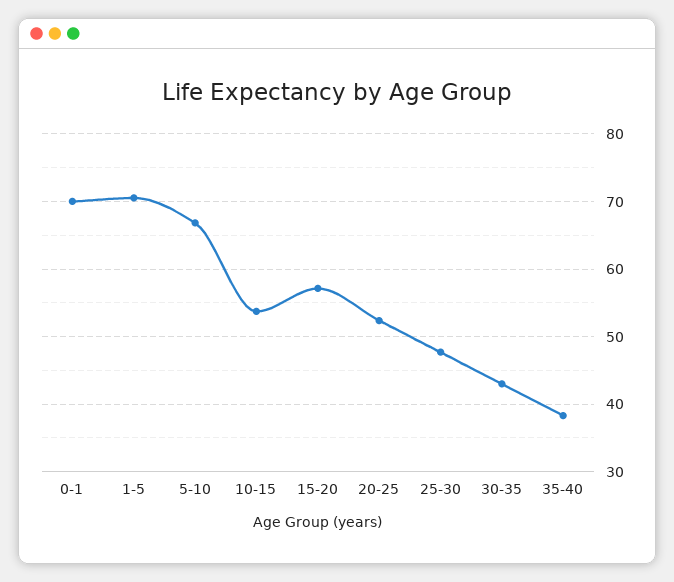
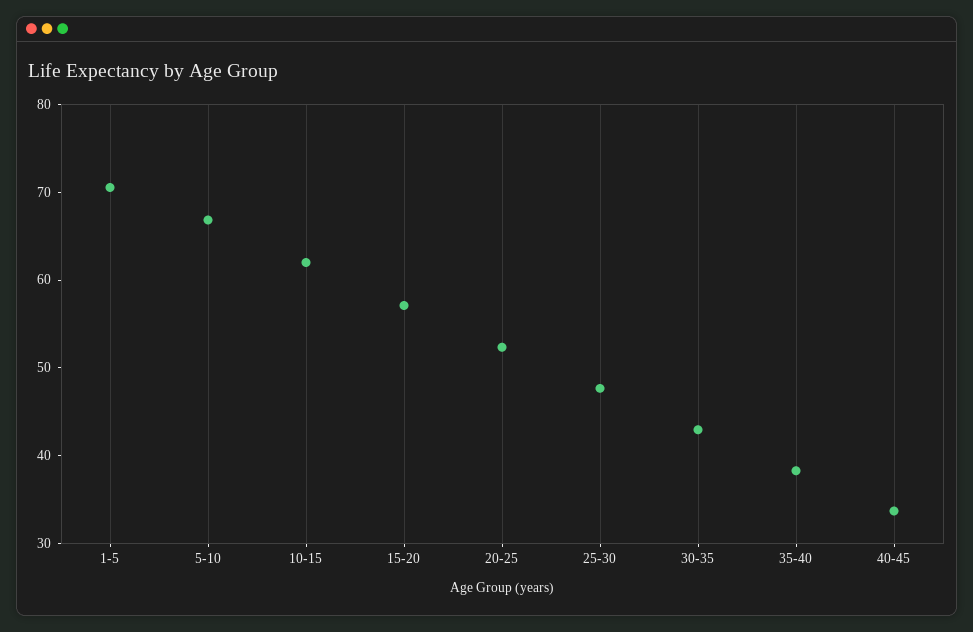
0-1: 70 -> none
10-15: 54 -> 62
40-45: none -> 34

